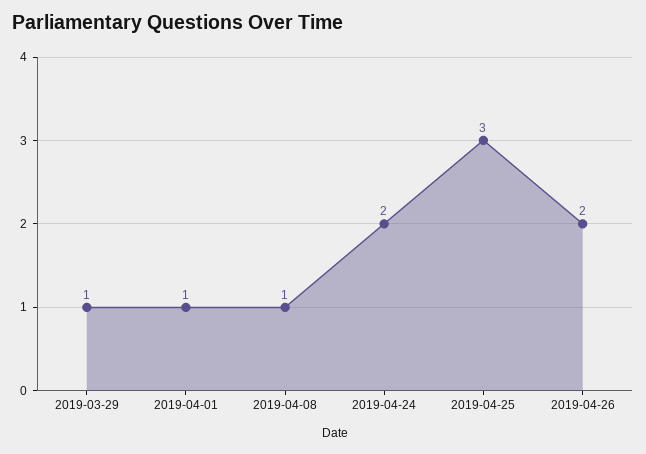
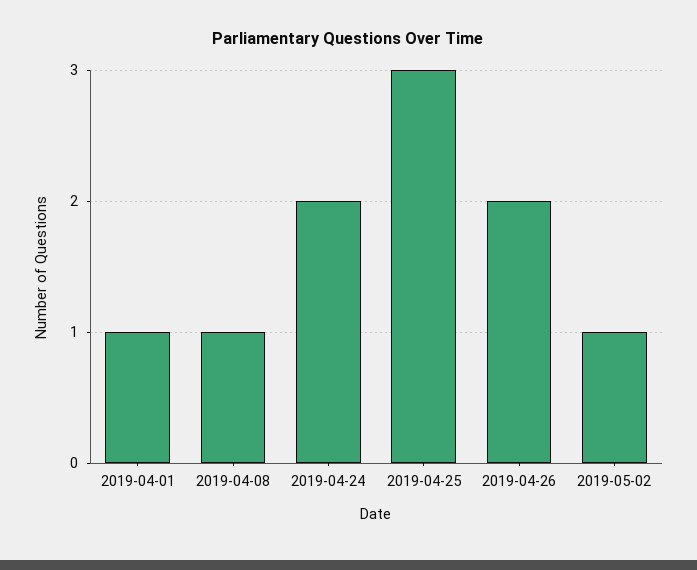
2019-03-29: 1 -> none
2019-05-02: none -> 1

